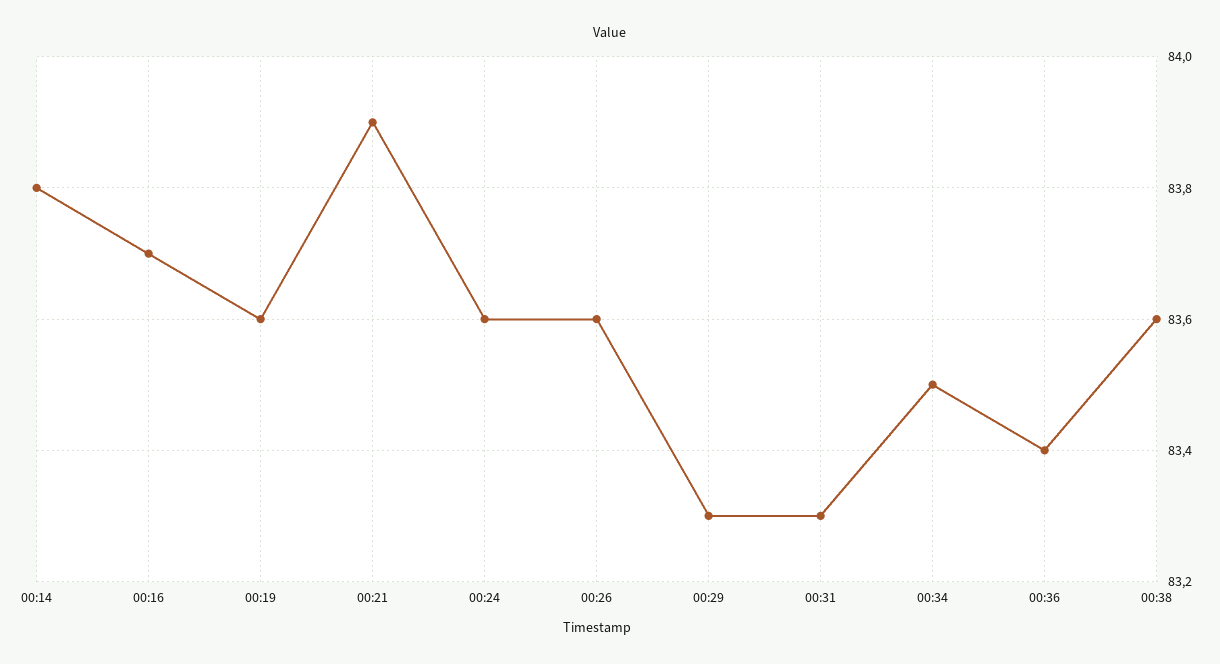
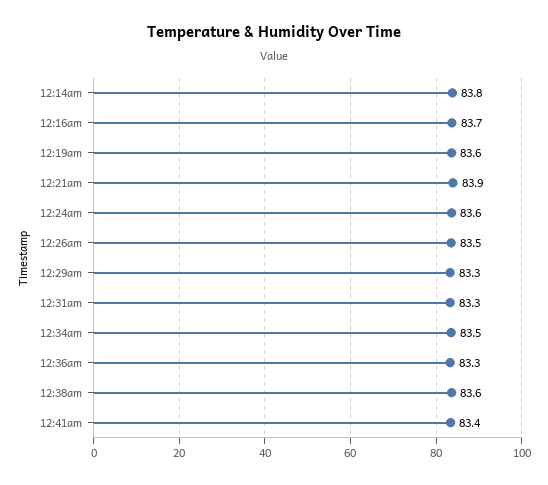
00:26: 83.6 -> 83.5
00:36: 83.4 -> 83.3
12:41am: none -> 83.4

